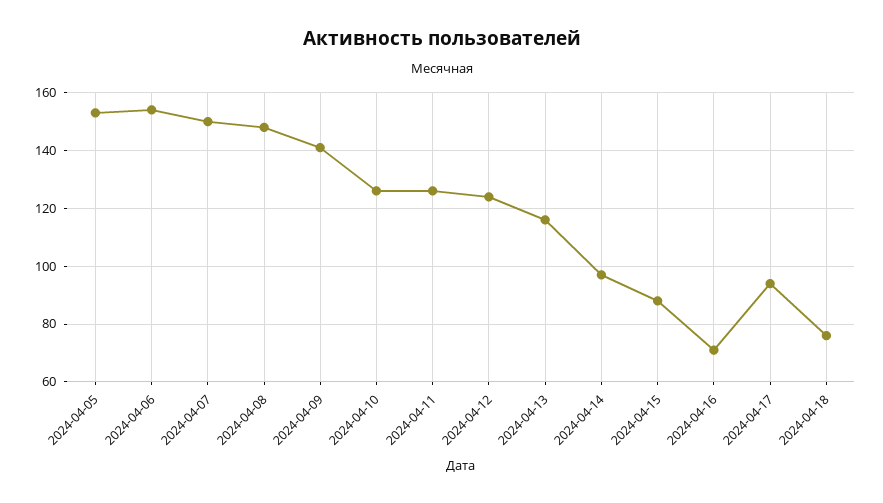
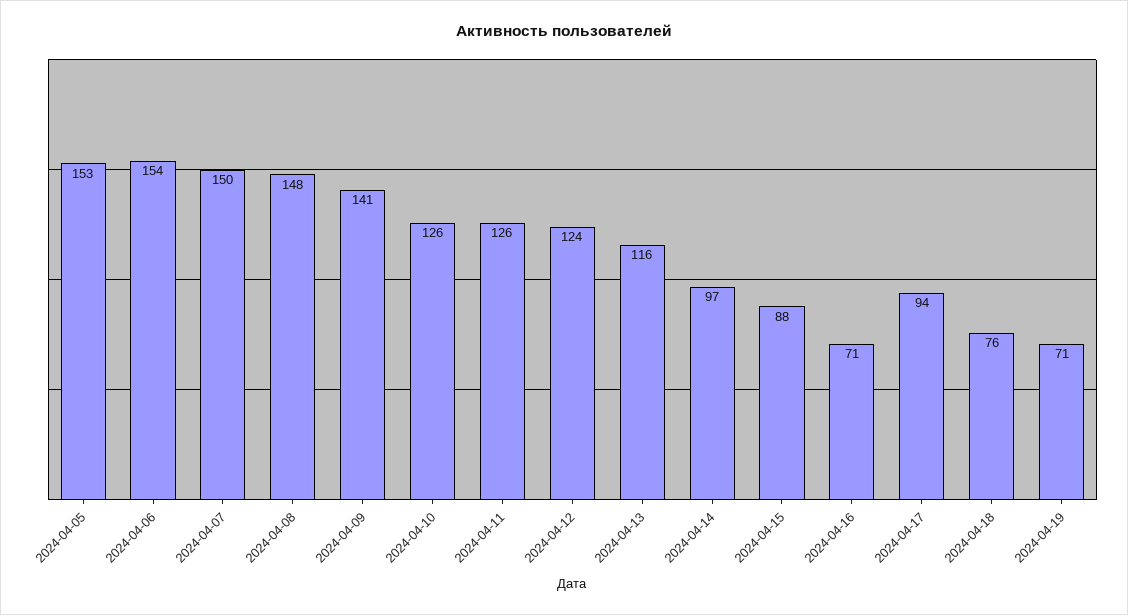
2024-04-19: none -> 71

